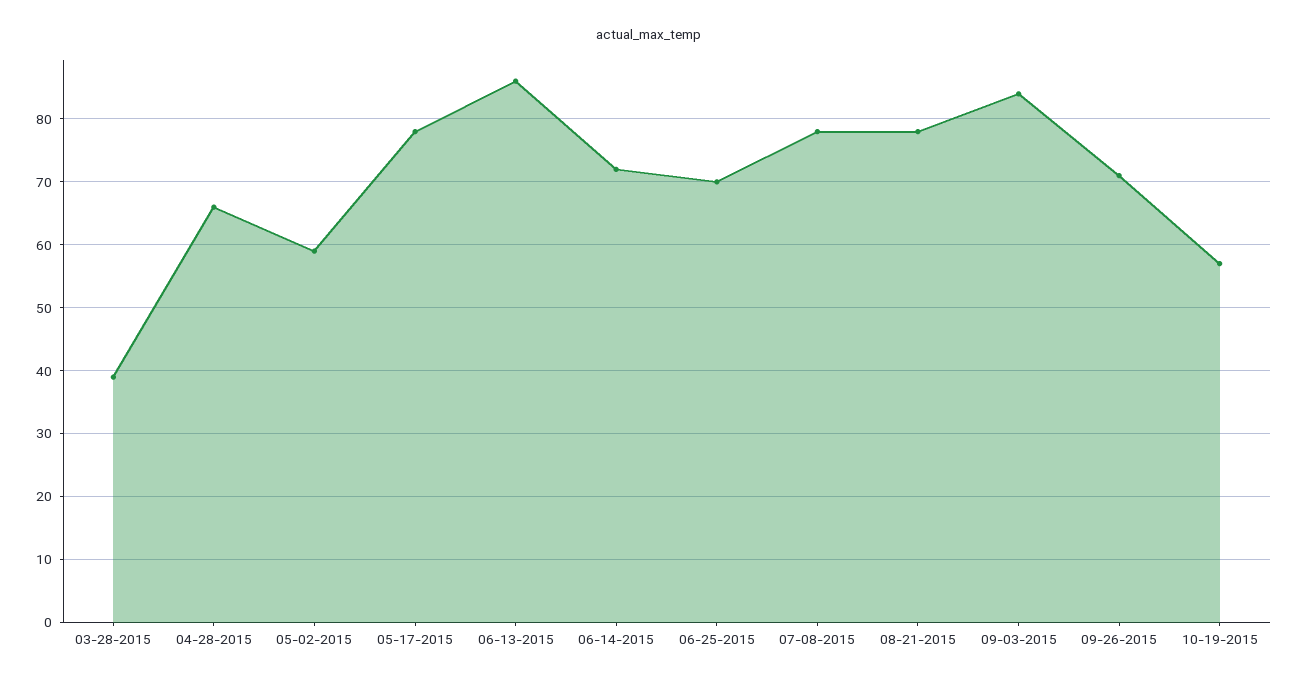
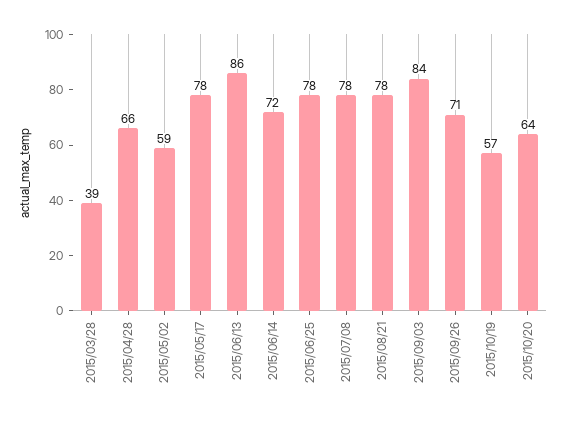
06-25-2015: 70 -> 78
2015/10/20: none -> 64

